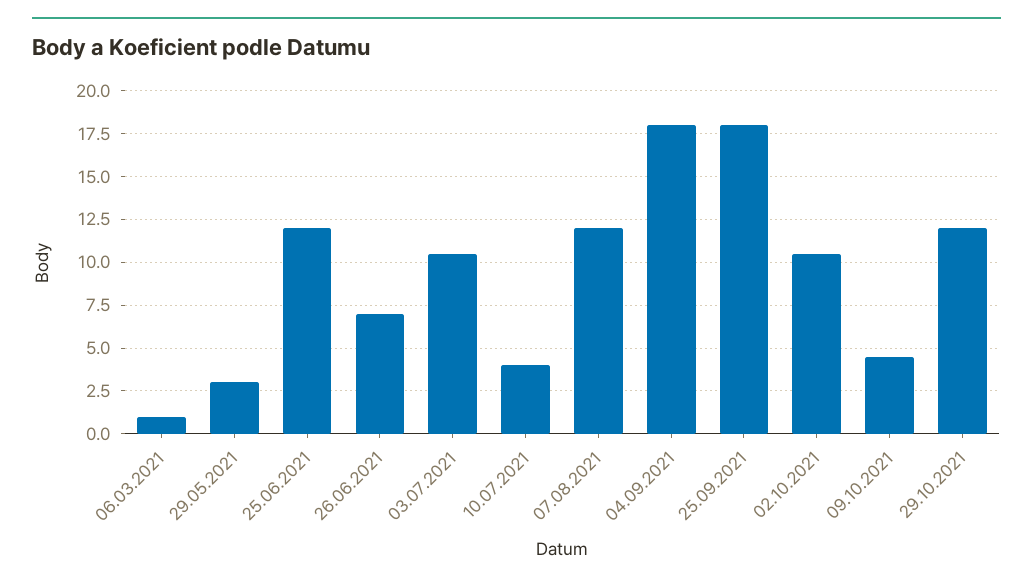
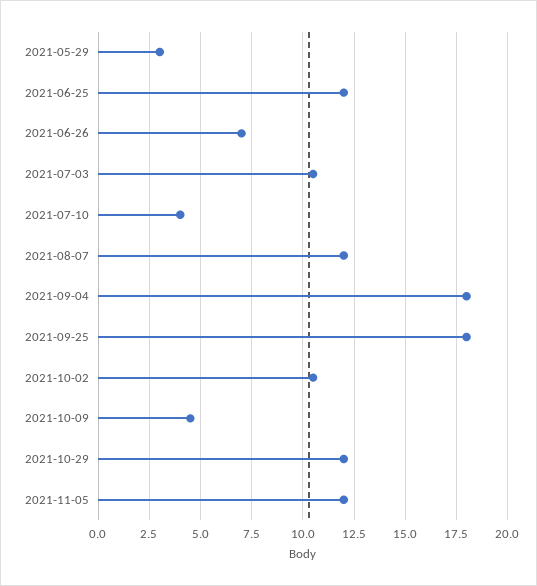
06.03.2021: 1 -> none
2021-11-05: none -> 12

